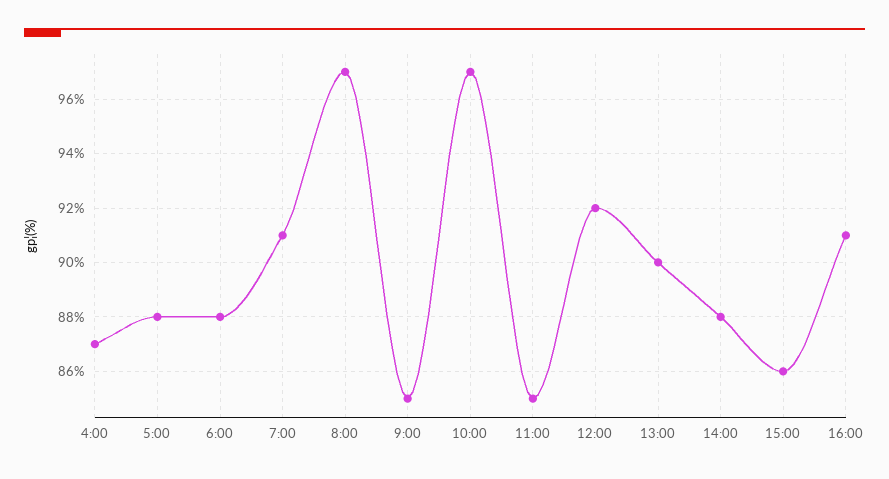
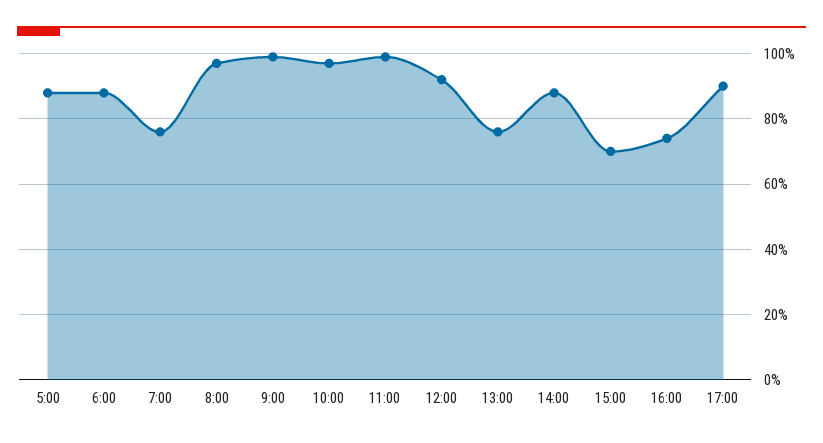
4:00: 87 -> none
7:00: 91 -> 75
9:00: 85 -> 100
11:00: 85 -> 100
13:00: 90 -> 75
15:00: 86 -> 70
16:00: 91 -> 75
17:00: none -> 90

